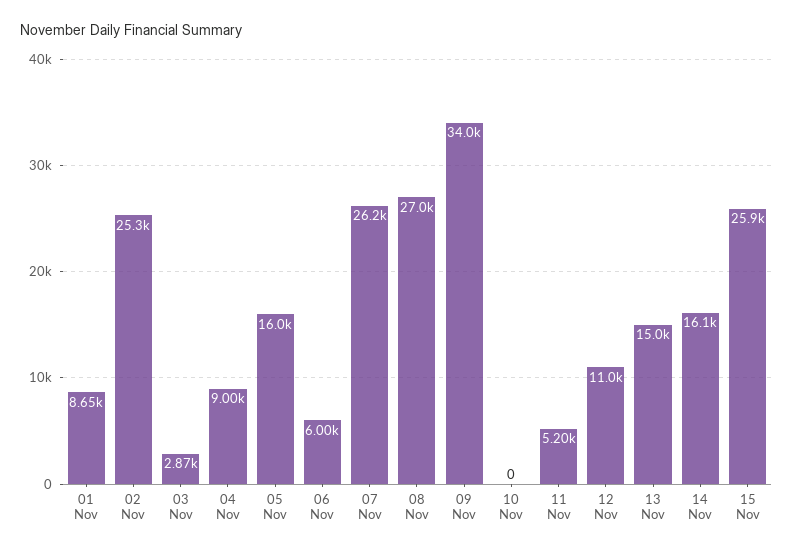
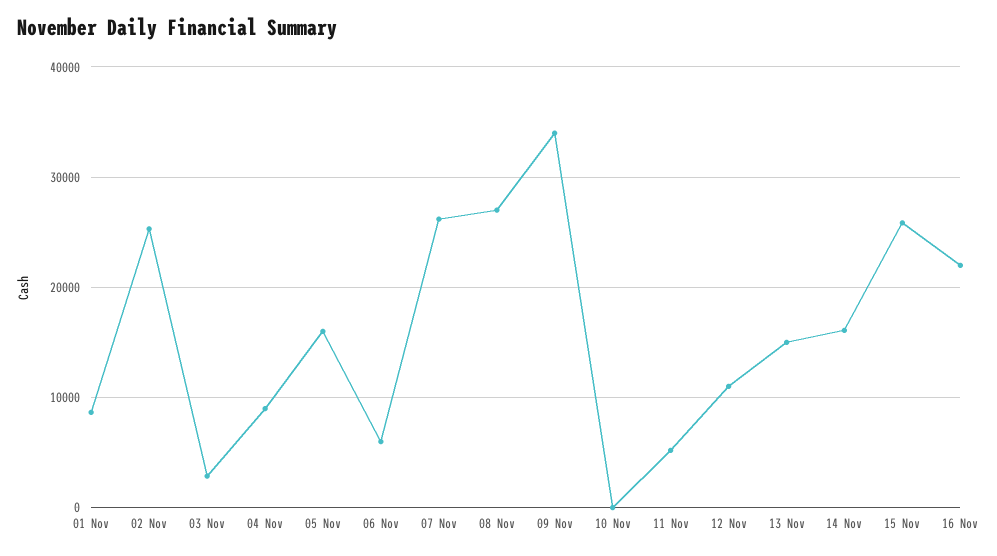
16 Nov: none -> 22000

